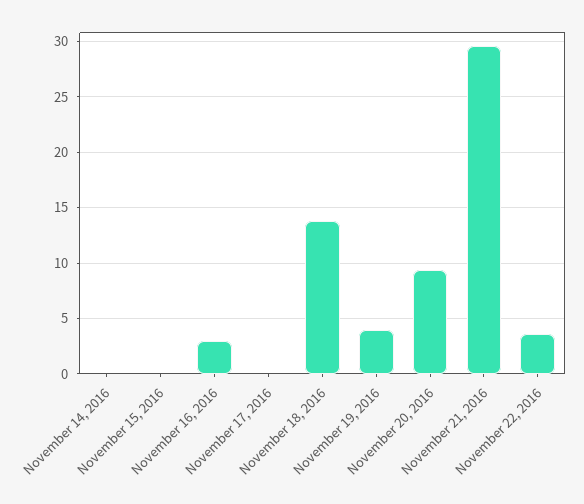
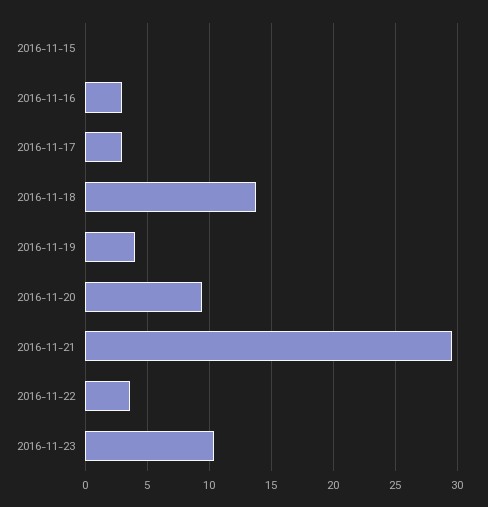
November 14, 2016: 0 -> none
November 17, 2016: 0 -> 3
2016-11-23: none -> 10.5

